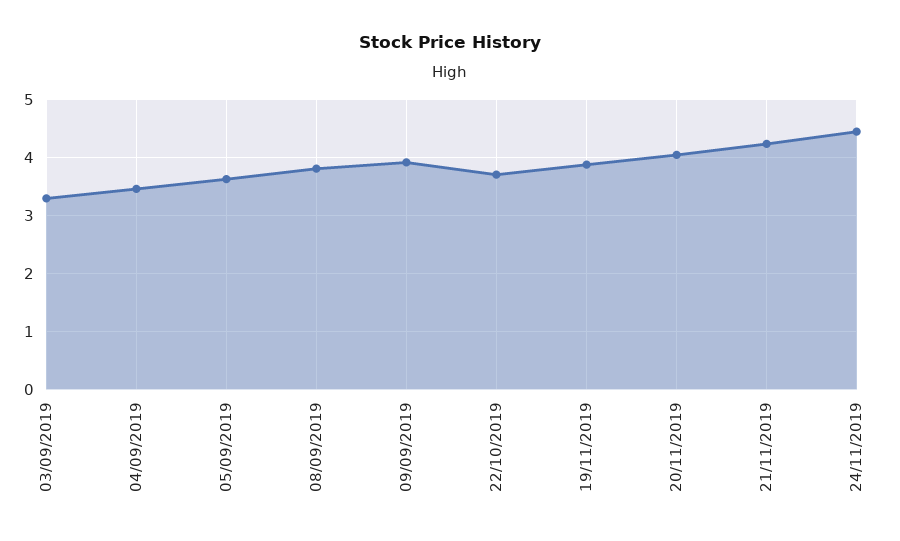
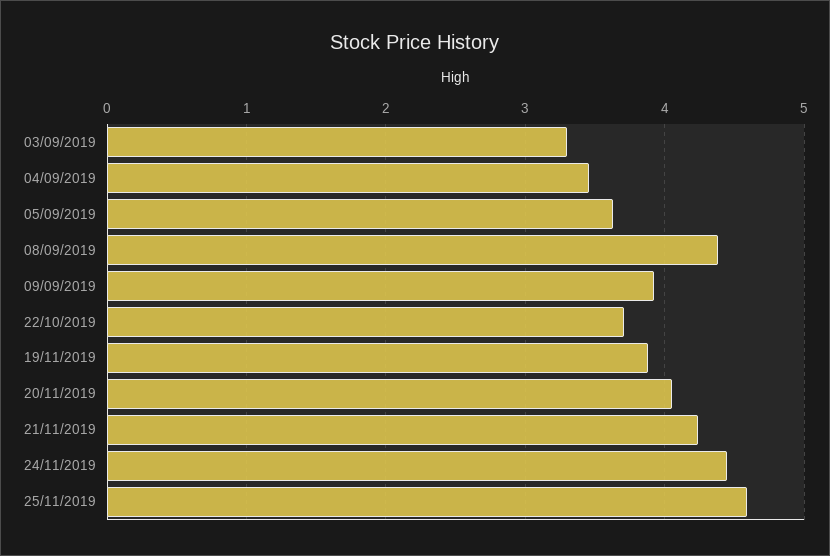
08/09/2019: 3.8 -> 4.4
25/11/2019: none -> 4.6

